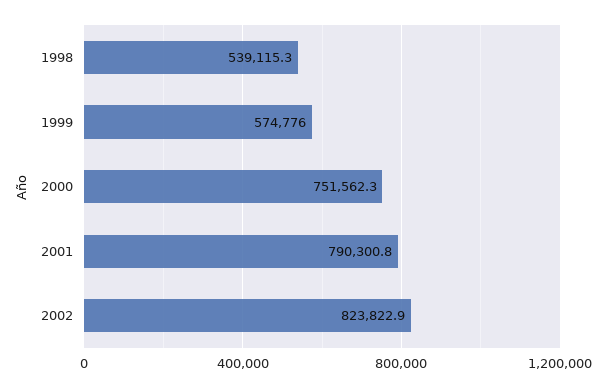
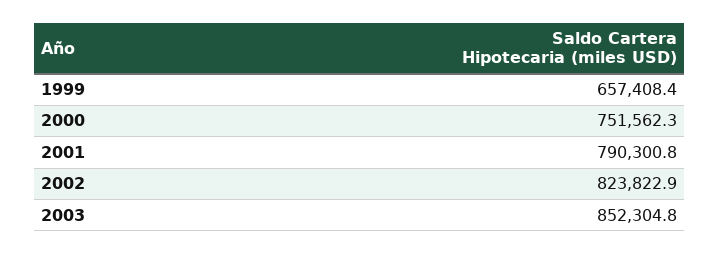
1998: 539115.3 -> none
1999: 574776 -> 657408.4
2003: none -> 852304.8

